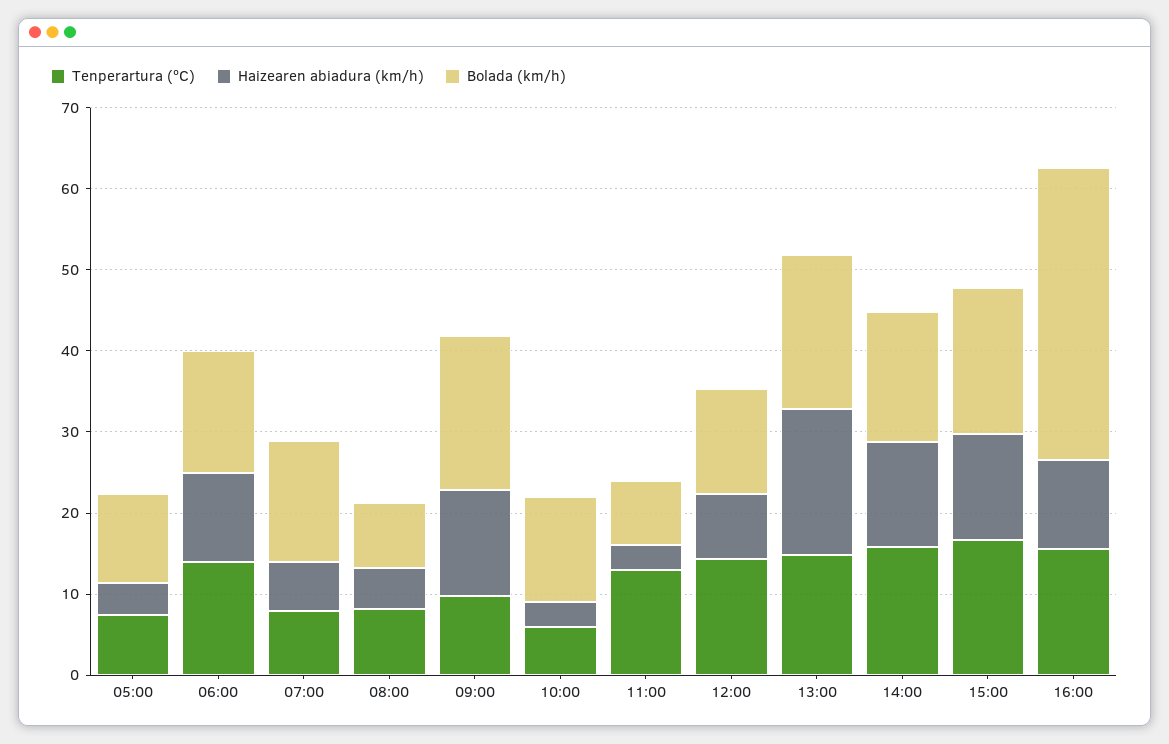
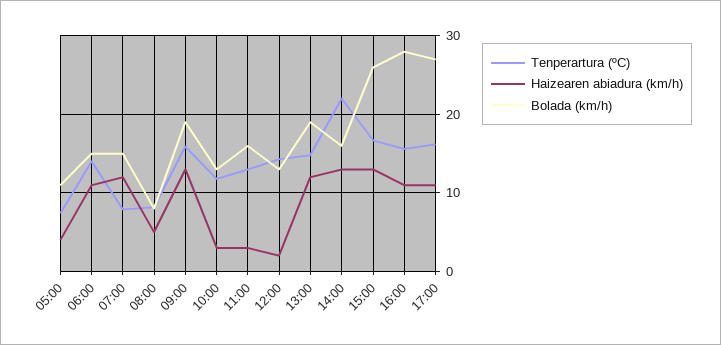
Haizearen abiadura (km/h), 07:00: 6 -> 12
Tenperartura (ºC), 09:00: 10 -> 16
Tenperartura (ºC), 10:00: 6 -> 12
Bolada (km/h), 11:00: 8 -> 16
Haizearen abiadura (km/h), 12:00: 8 -> 2
Haizearen abiadura (km/h), 13:00: 18 -> 12
Tenperartura (ºC), 14:00: 16 -> 22
Bolada (km/h), 15:00: 18 -> 26
Bolada (km/h), 16:00: 36 -> 28
Tenperartura (ºC), 17:00: none -> 16
Haizearen abiadura (km/h), 17:00: none -> 11
Bolada (km/h), 17:00: none -> 27

